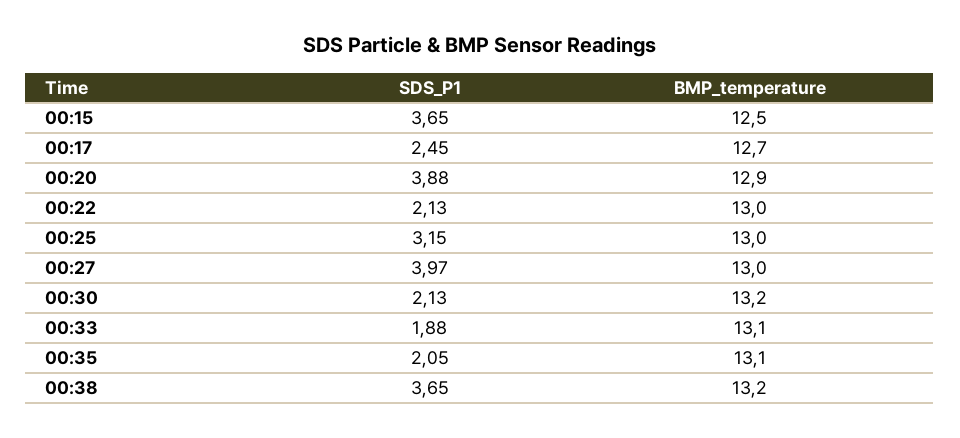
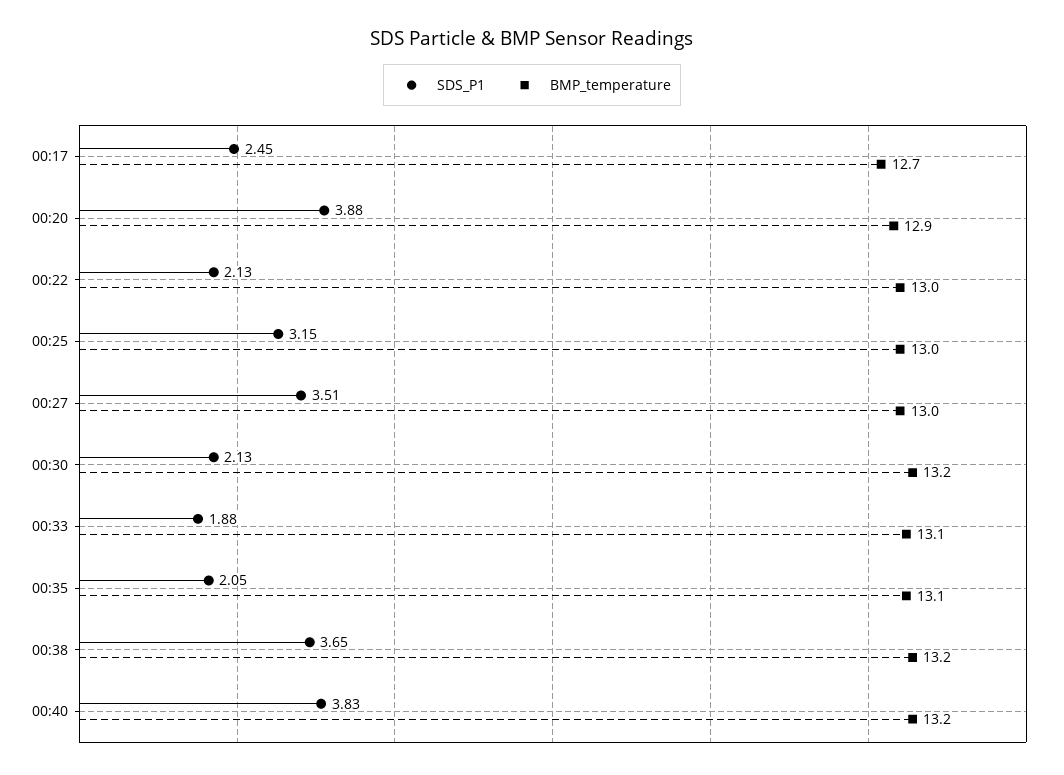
SDS_P1, 00:15: 3.65 -> none
BMP_temperature, 00:15: 12.5 -> none
SDS_P1, 00:27: 3.97 -> 3.51
SDS_P1, 00:40: none -> 3.83
BMP_temperature, 00:40: none -> 13.2

